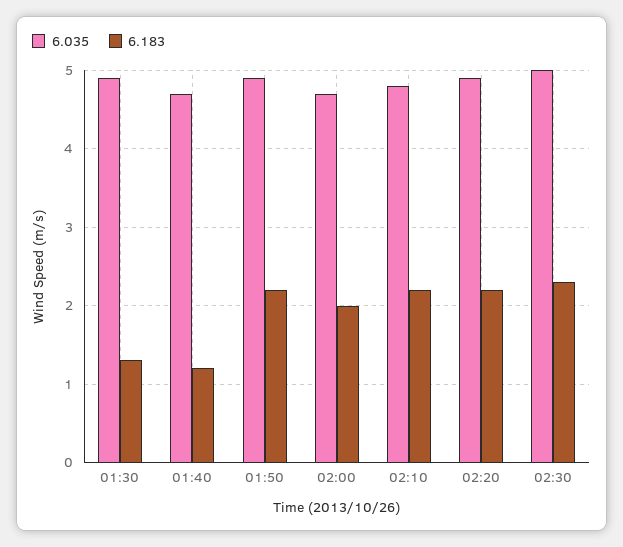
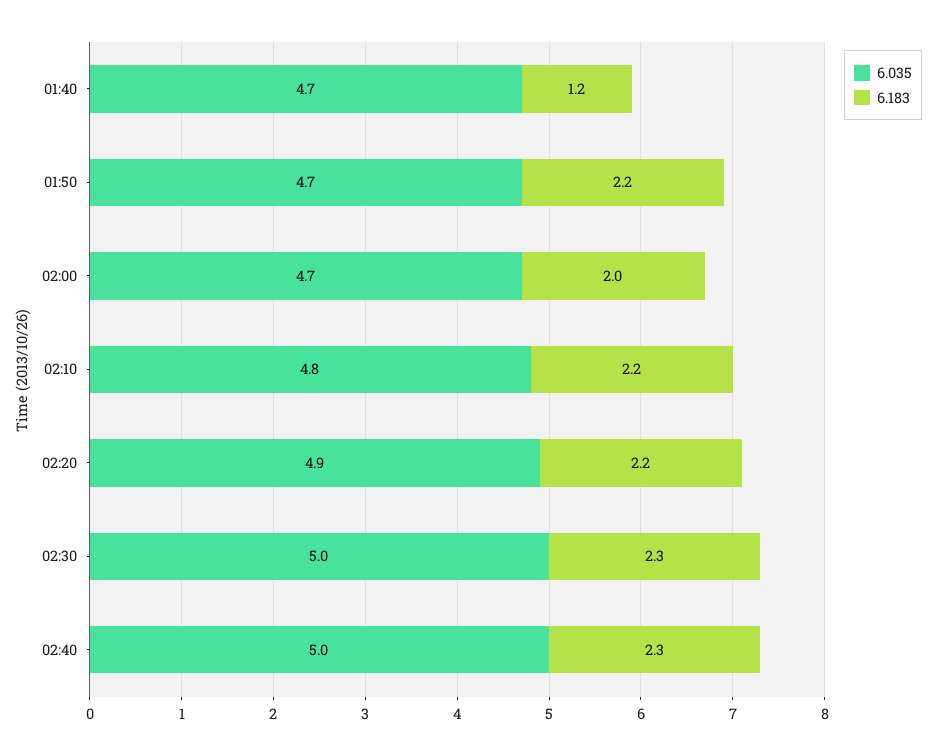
6.035, 01:30: 4.9 -> none
6.183, 01:30: 1.3 -> none
6.035, 01:50: 4.9 -> 4.7
6.035, 02:40: none -> 5
6.183, 02:40: none -> 2.3

